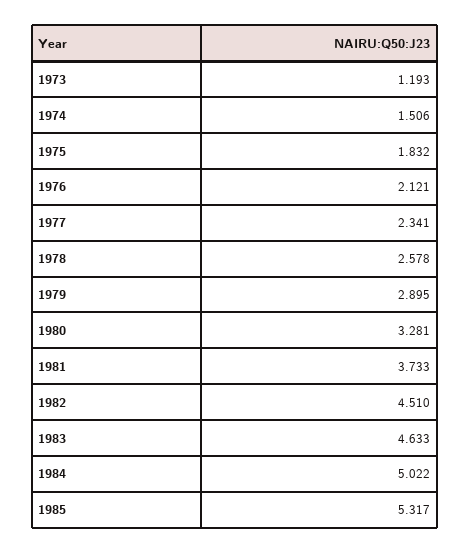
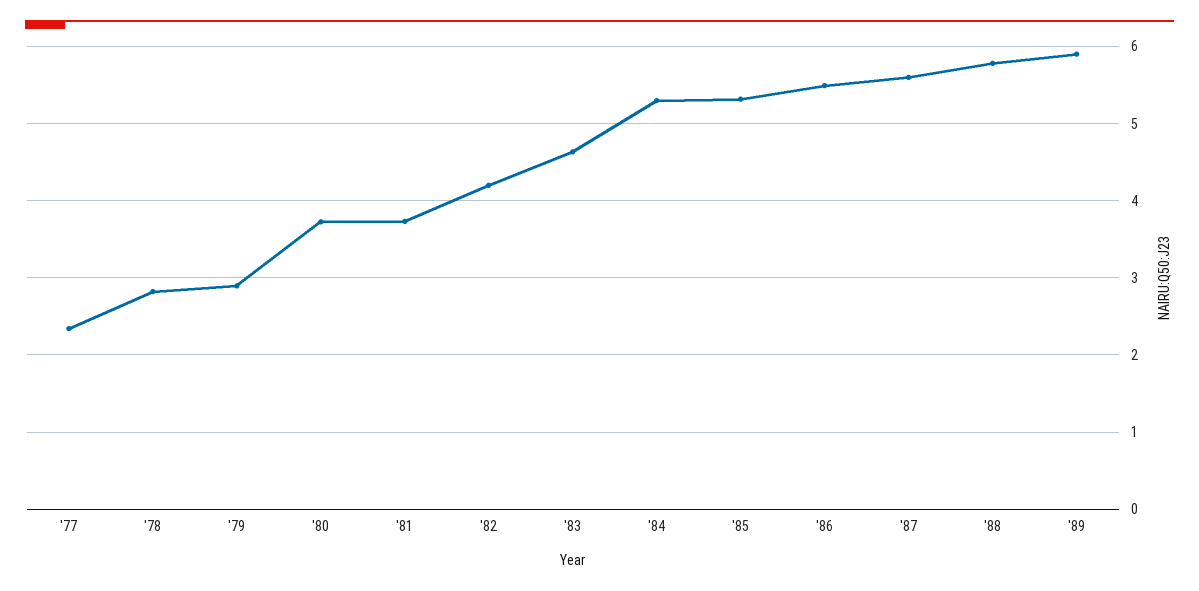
1973: 1.193 -> none
1974: 1.506 -> none
1975: 1.832 -> none
1976: 2.121 -> none
1978: 2.578 -> 2.8
1980: 3.281 -> 3.7
1982: 4.51 -> 4.2
1984: 5.022 -> 5.3
'86: none -> 5.5
'87: none -> 5.6
'88: none -> 5.8
'89: none -> 5.9

